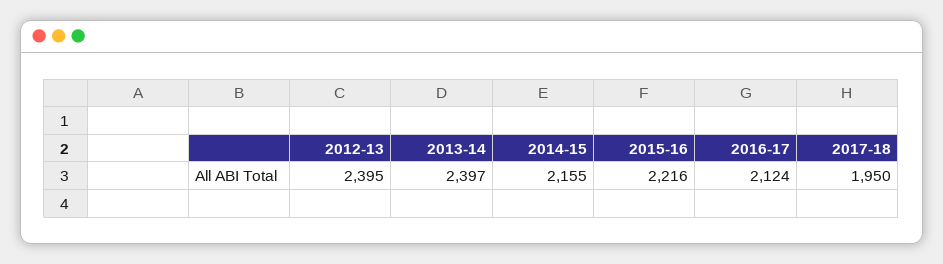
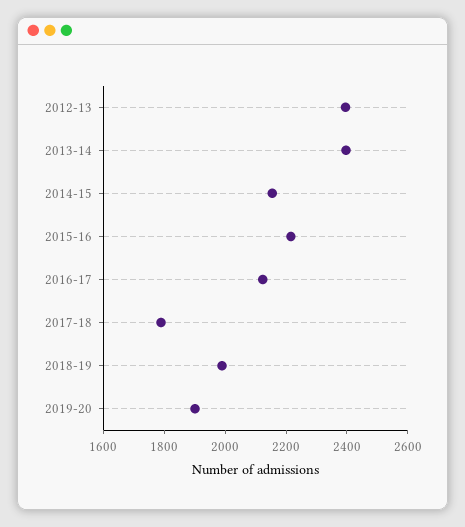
2017-18: 1950 -> 1800
2018-19: none -> 2000
2019-20: none -> 1900

